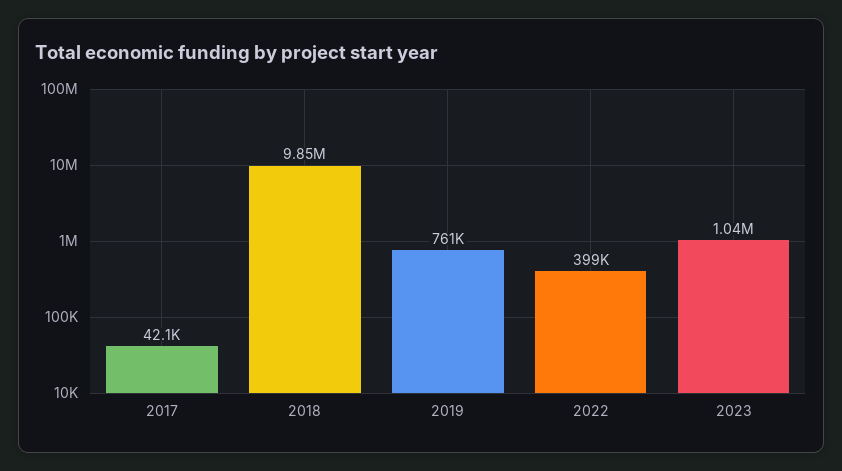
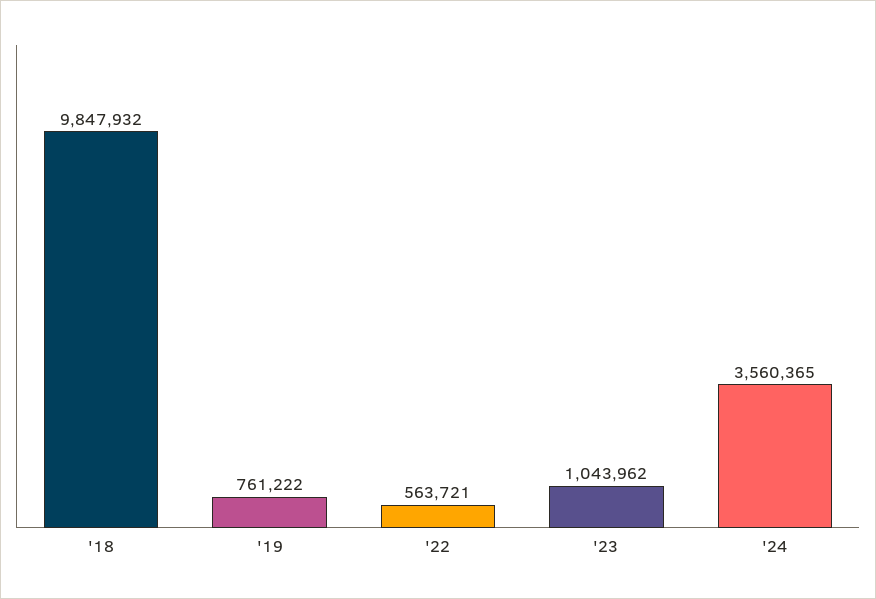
2017: 42100 -> none
2022: 399000 -> 563721
'24: none -> 3560365

